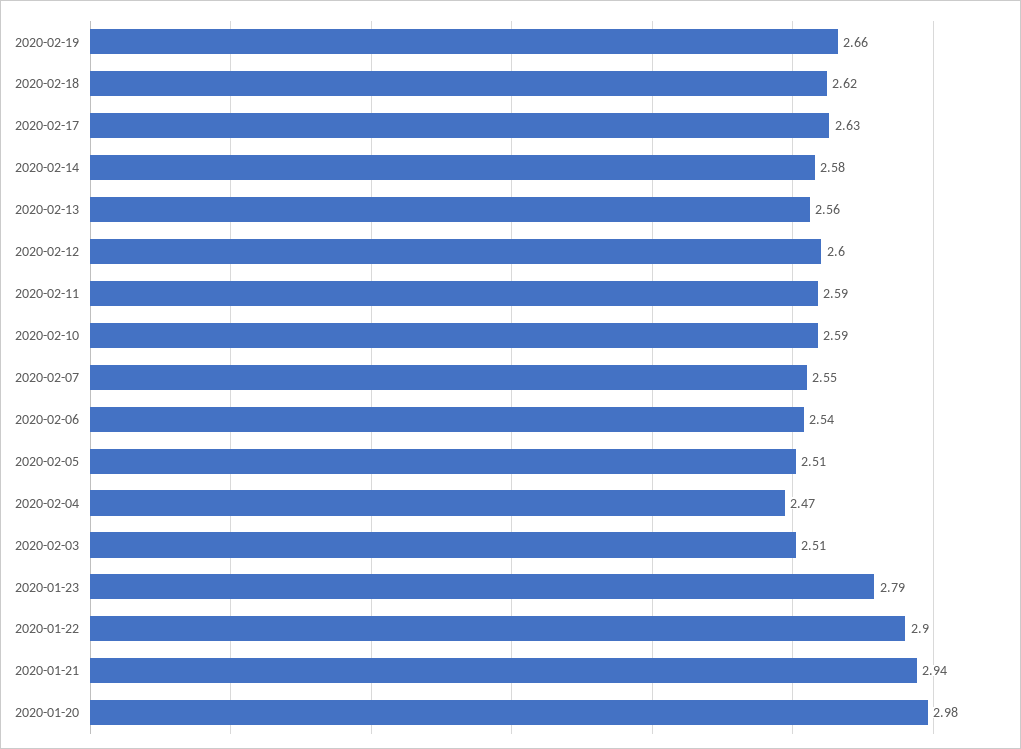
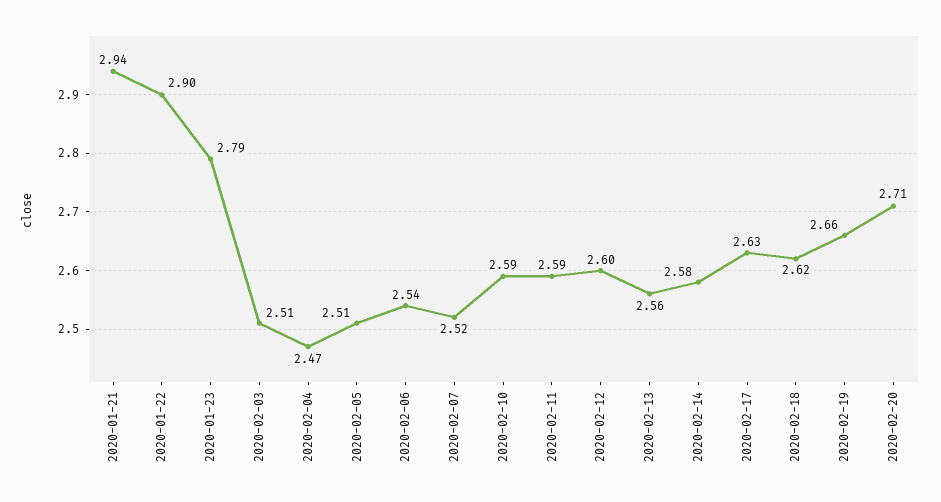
2020-02-07: 2.55 -> 2.52
2020-01-20: 2.98 -> none
2020-02-20: none -> 2.71

